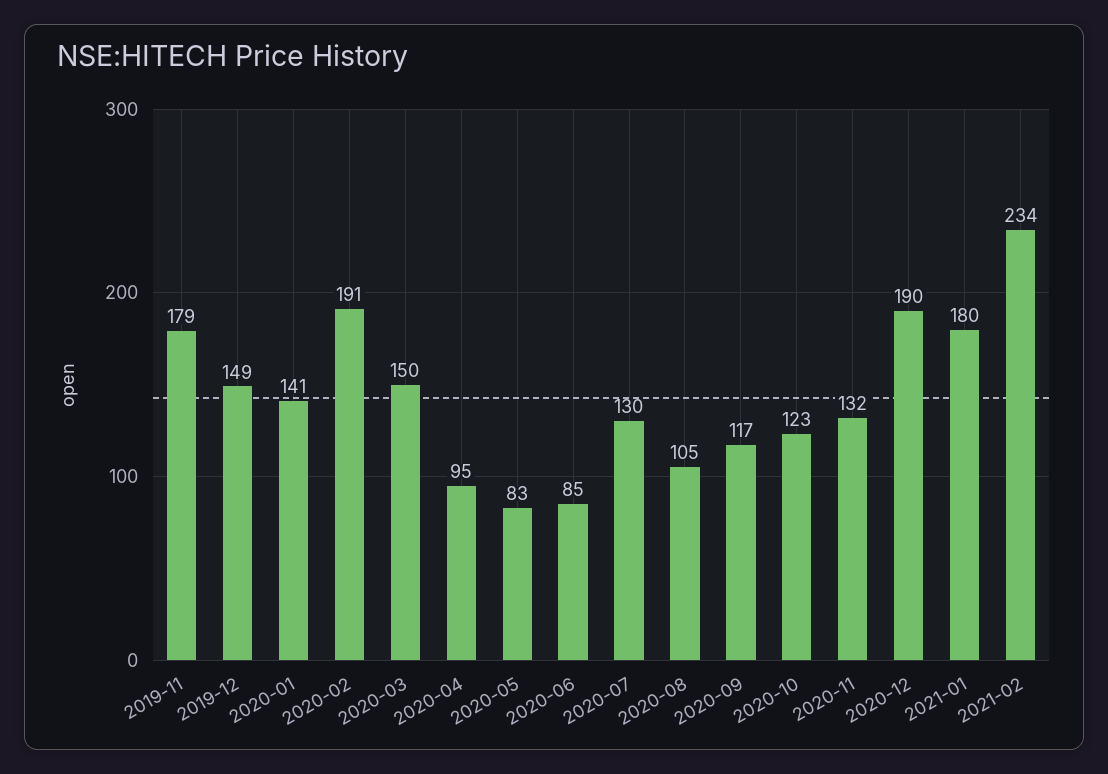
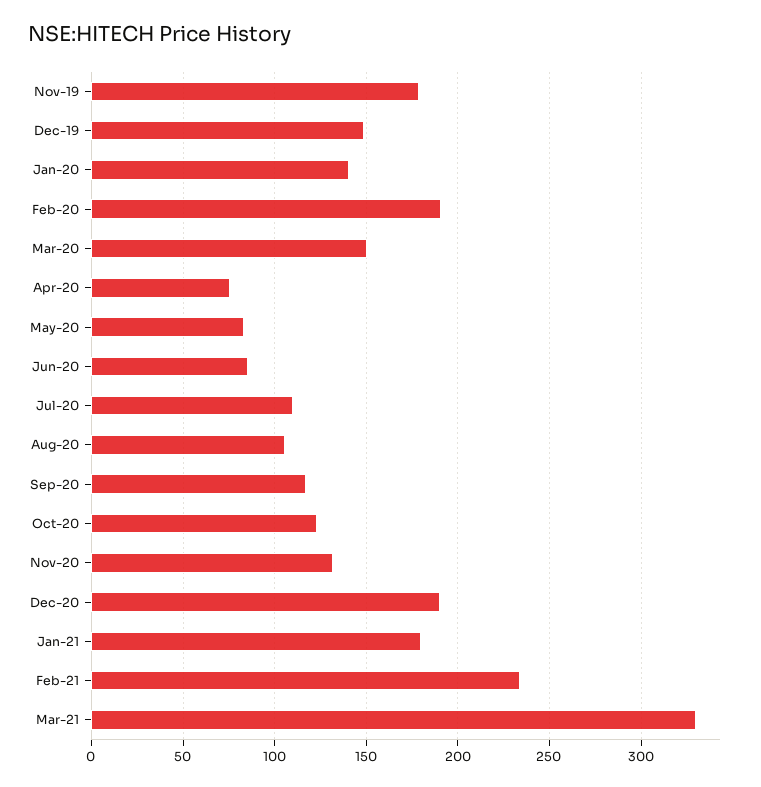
2020-04: 95 -> 75
2020-07: 130 -> 110
Mar-21: none -> 330

